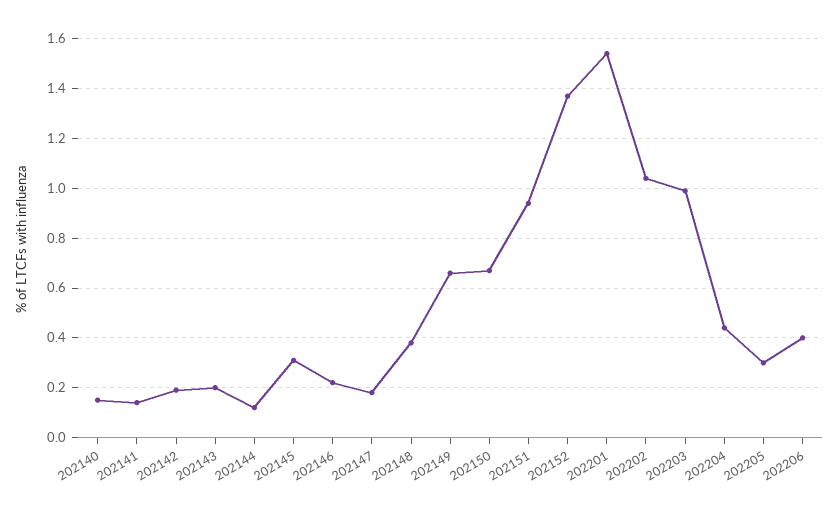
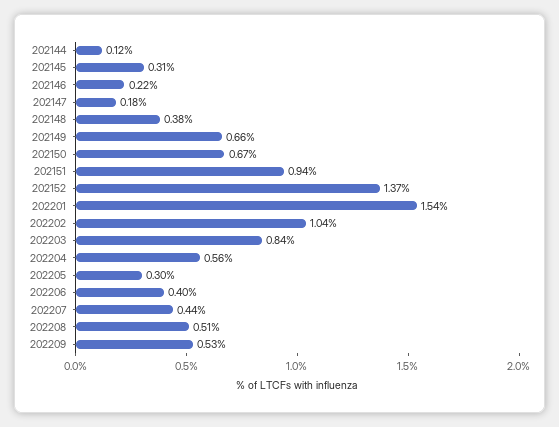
202140: 0.15 -> none
202141: 0.15 -> none
202142: 0.2 -> none
202143: 0.2 -> none
202203: 1 -> 0.84
202204: 0.45 -> 0.56
202207: none -> 0.44
202208: none -> 0.51
202209: none -> 0.53

